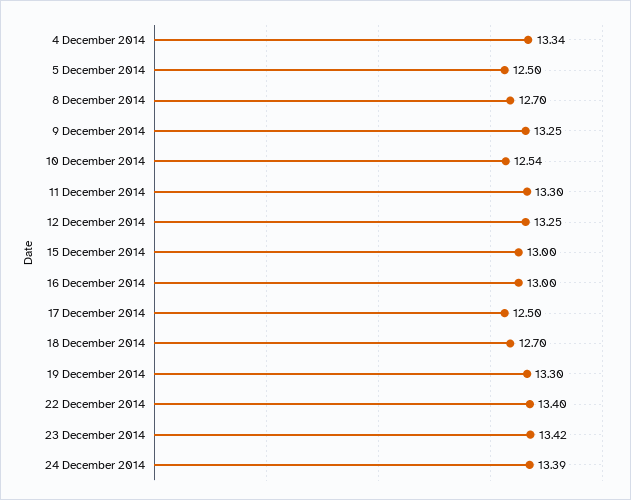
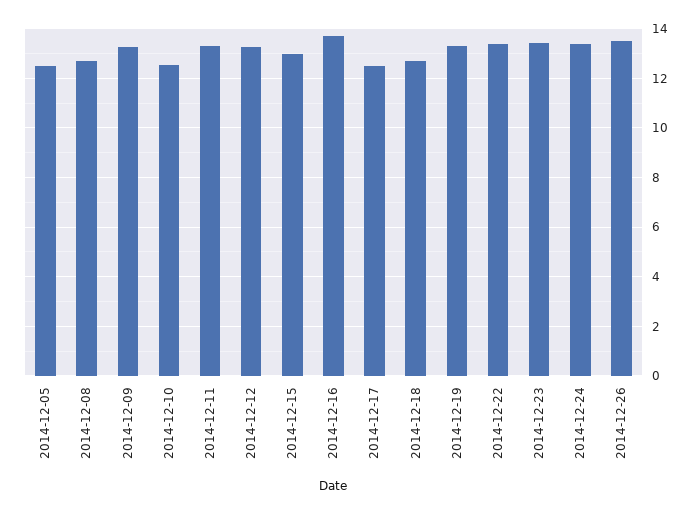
4 December 2014: 13.34 -> none
16 December 2014: 13 -> 13.75
2014-12-26: none -> 13.5

